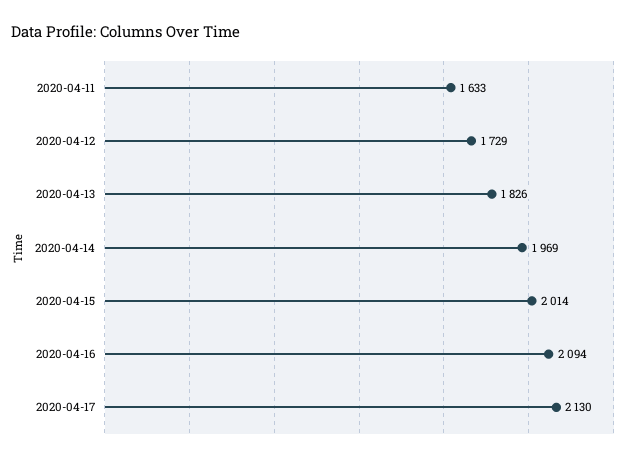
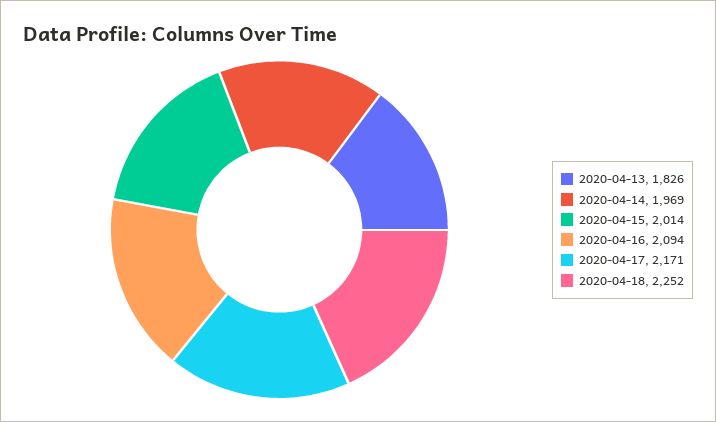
2020-04-11: 1633 -> none
2020-04-12: 1729 -> none
2020-04-17: 2130 -> 2171
2020-04-18: none -> 2252

